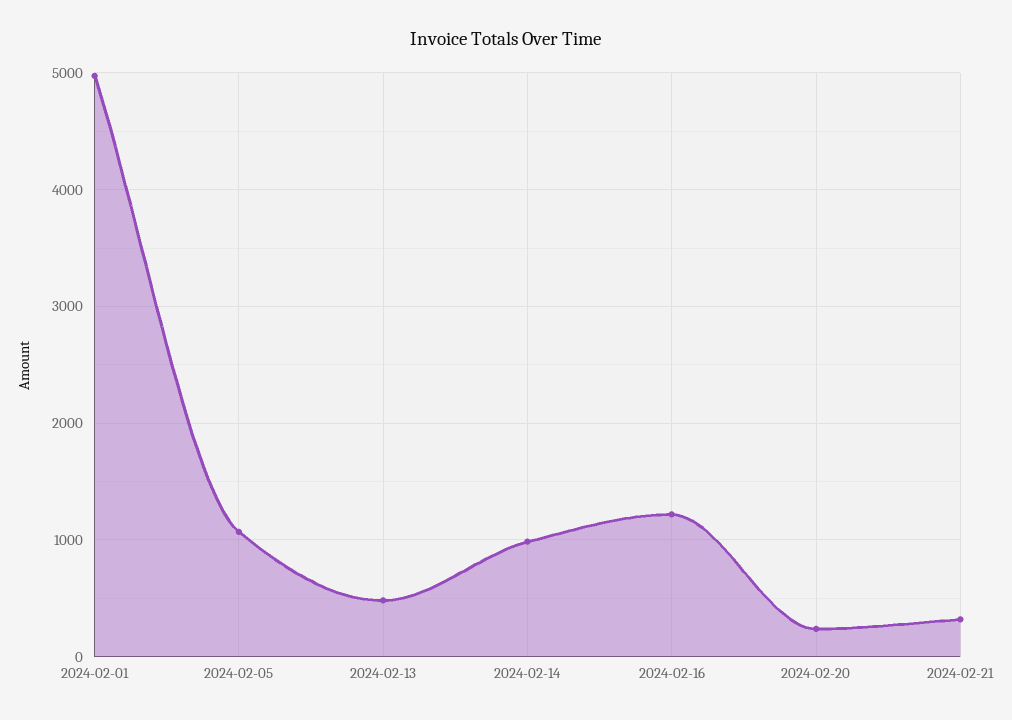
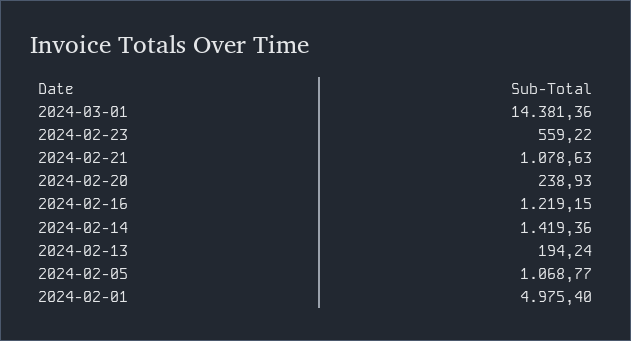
2024-02-13: 500 -> 194.24
2024-02-14: 1000 -> 1419.36
2024-02-21: 300 -> 1078.63
2024-03-01: none -> 14381.36
2024-02-23: none -> 559.22

